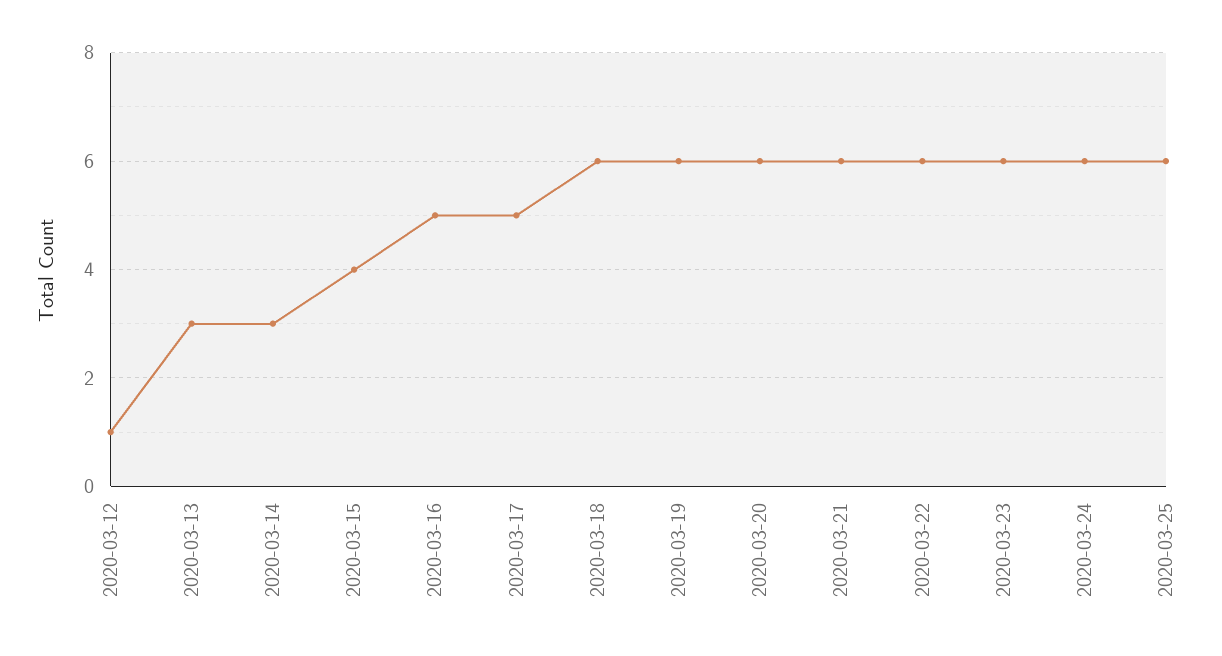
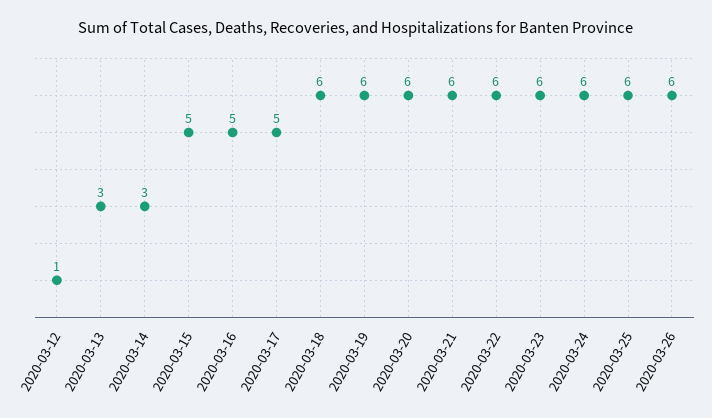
2020-03-15: 4 -> 5
2020-03-26: none -> 6

